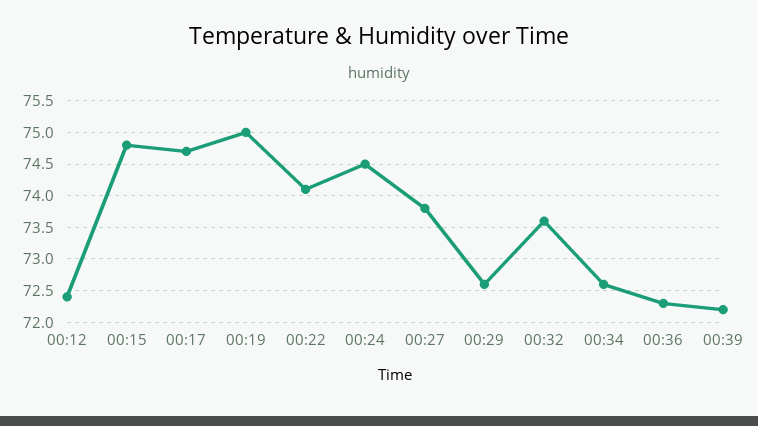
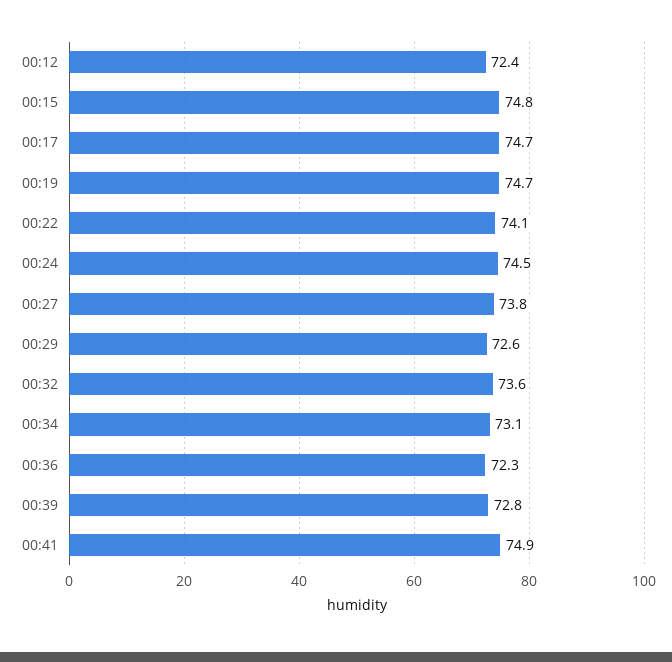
00:19: 75 -> 74.7
00:34: 72.6 -> 73.1
00:39: 72.2 -> 72.8
00:41: none -> 74.9

